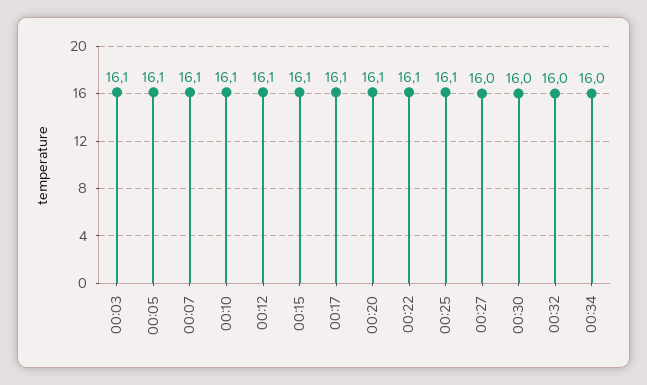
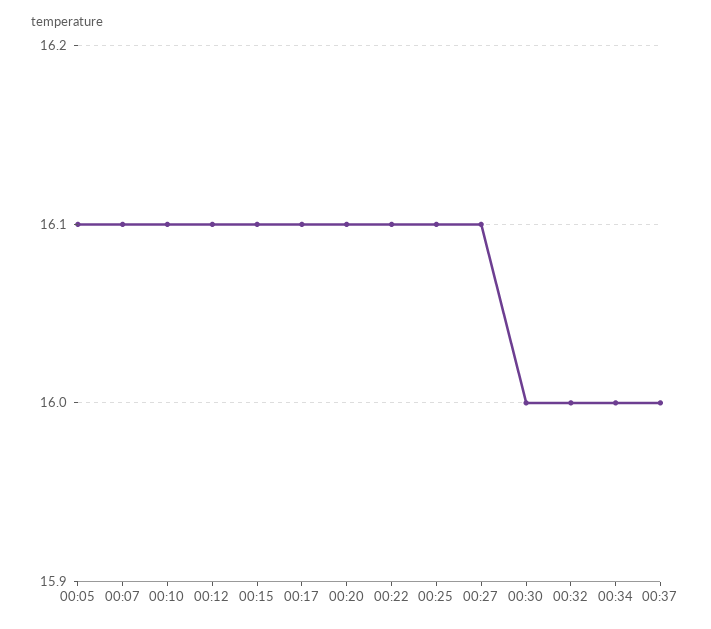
00:03: 16.1 -> none
00:27: 16 -> 16.1
00:37: none -> 16

